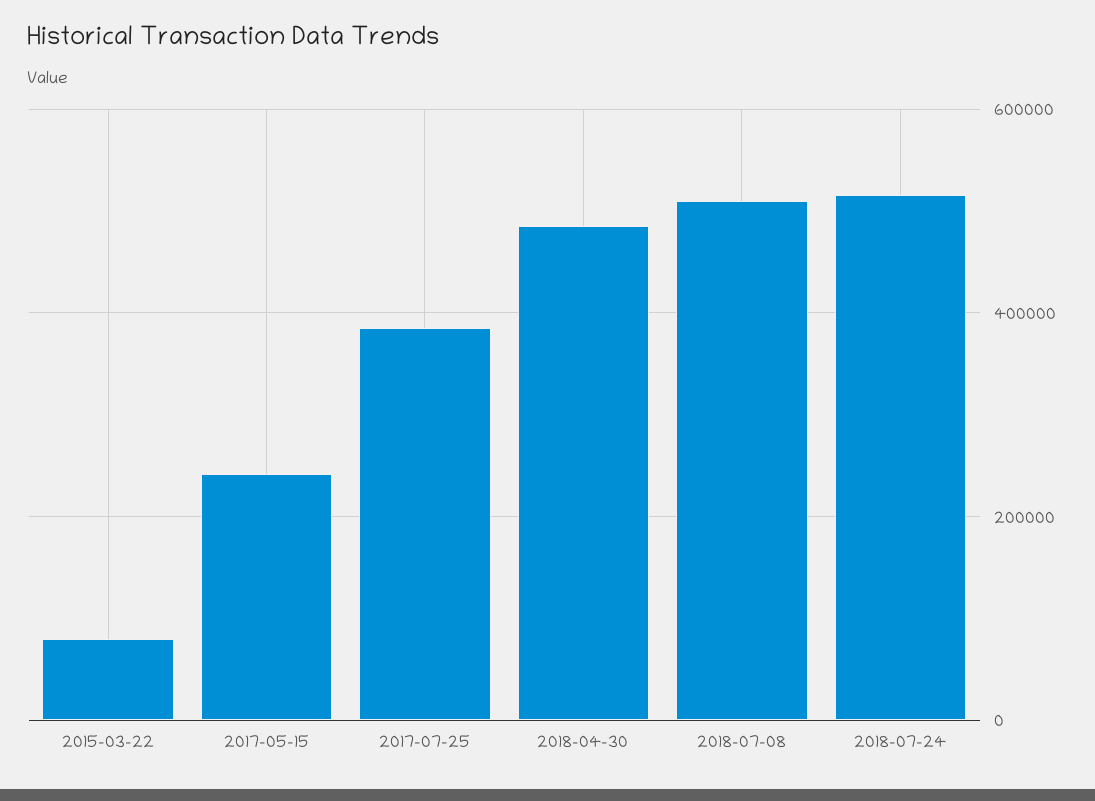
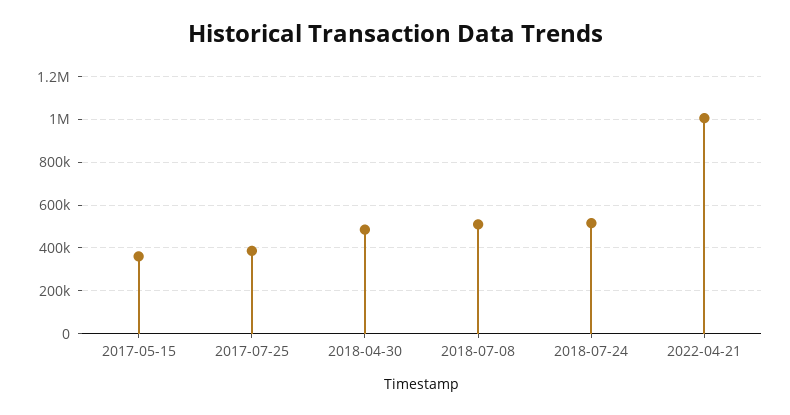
2015-03-22: 80000 -> none
2017-05-15: 240000 -> 350000
2022-04-21: none -> 1000000

